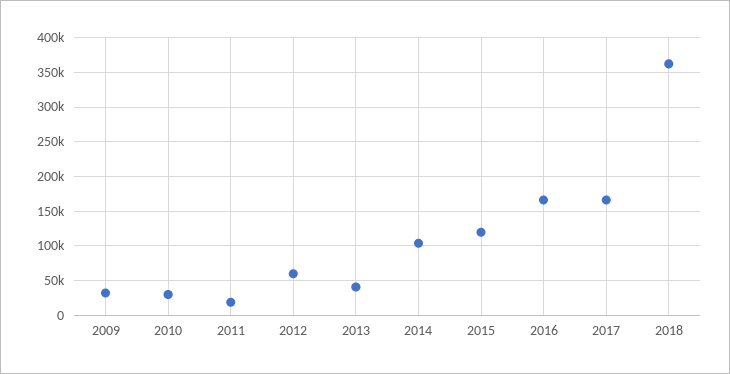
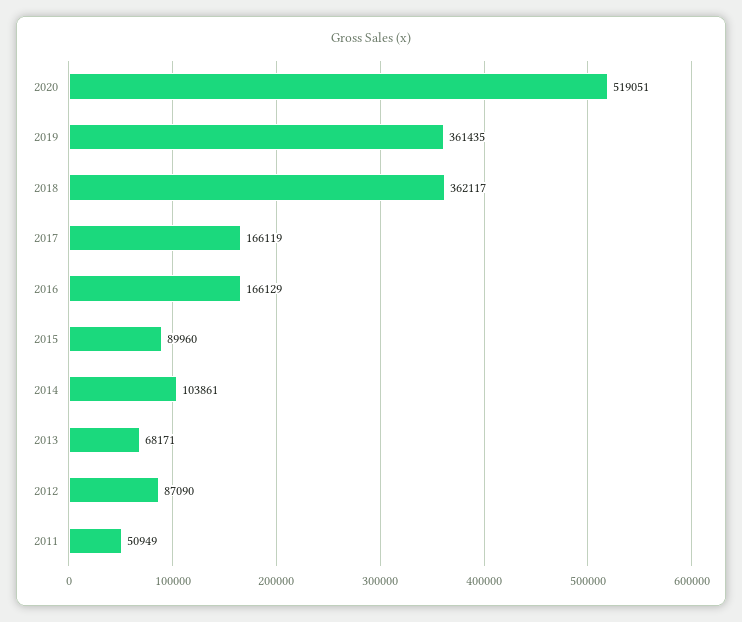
2009: 30000 -> none
2010: 30000 -> none
2011: 20000 -> 50949
2012: 60000 -> 87090
2013: 40000 -> 68171
2015: 120000 -> 89960
2020: none -> 519051
2019: none -> 361435

